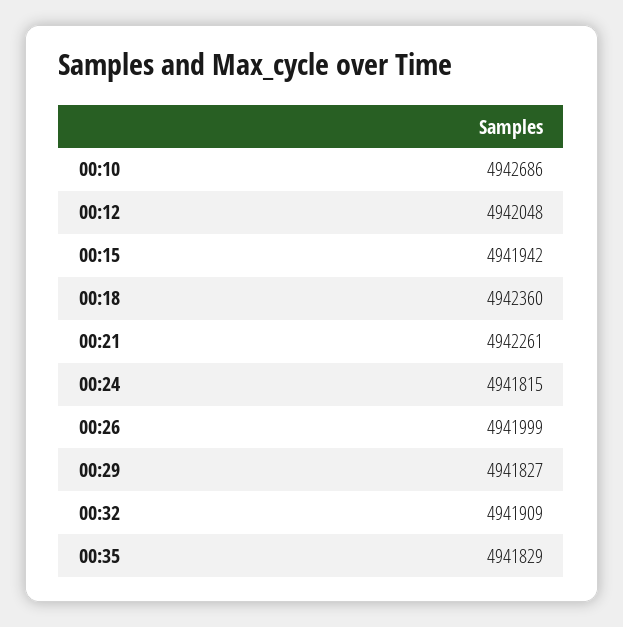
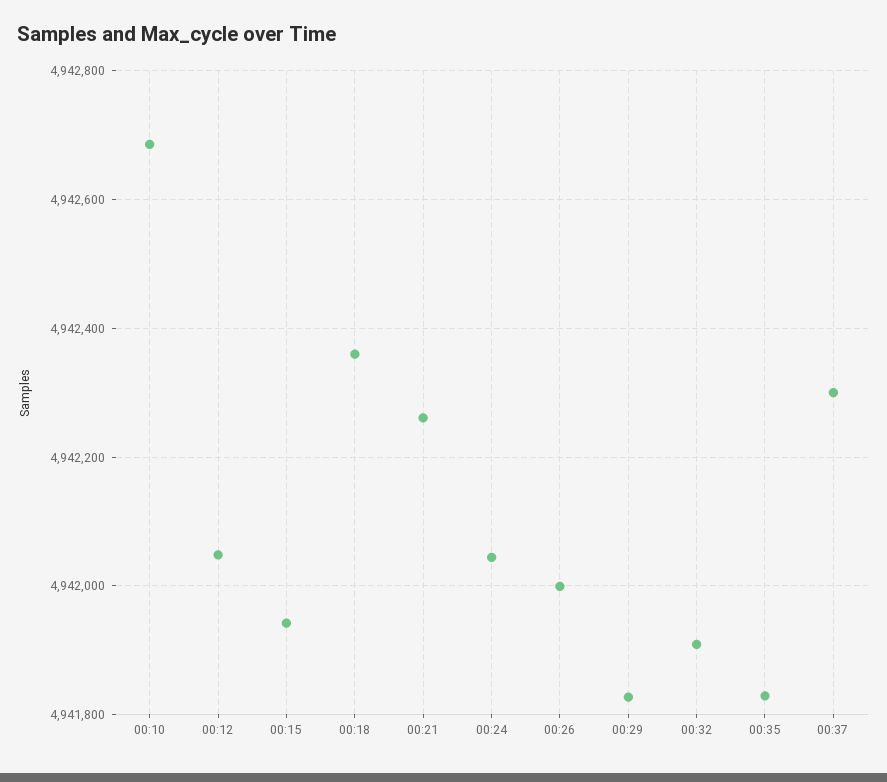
00:24: 4941815 -> 4942040
00:37: none -> 4942300

